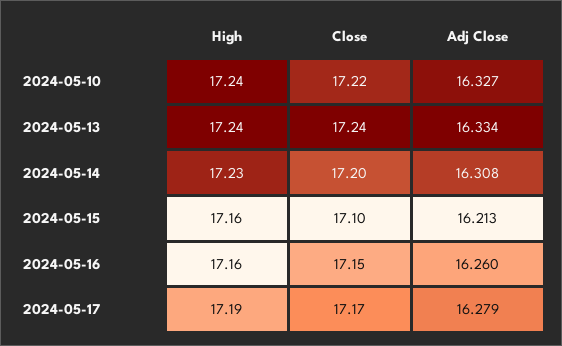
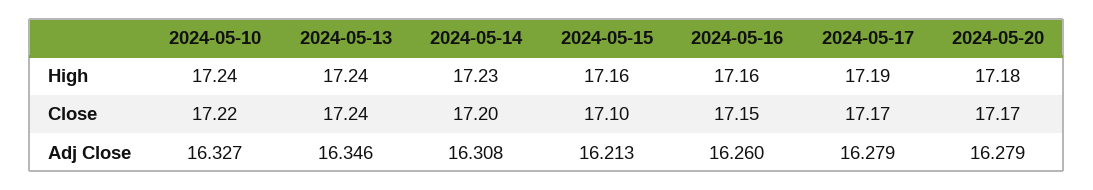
Adj Close, 2024-05-13: 16.334 -> 16.346
High, 2024-05-20: none -> 17.18
Close, 2024-05-20: none -> 17.17
Adj Close, 2024-05-20: none -> 16.279

